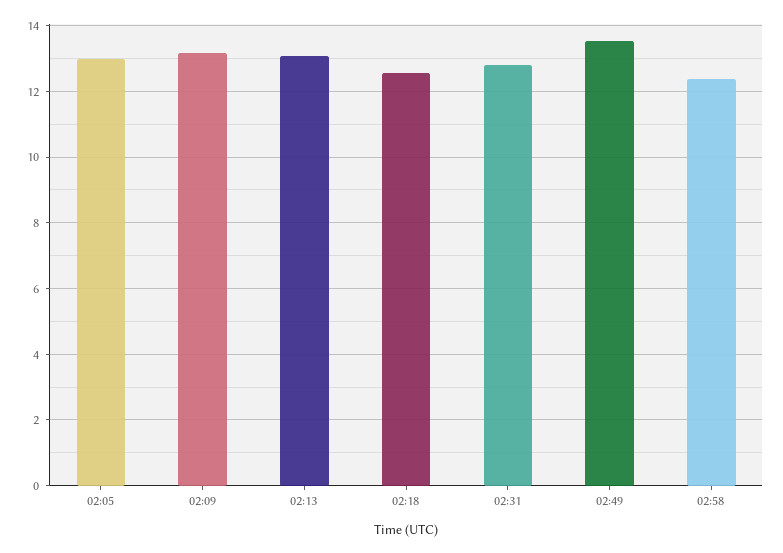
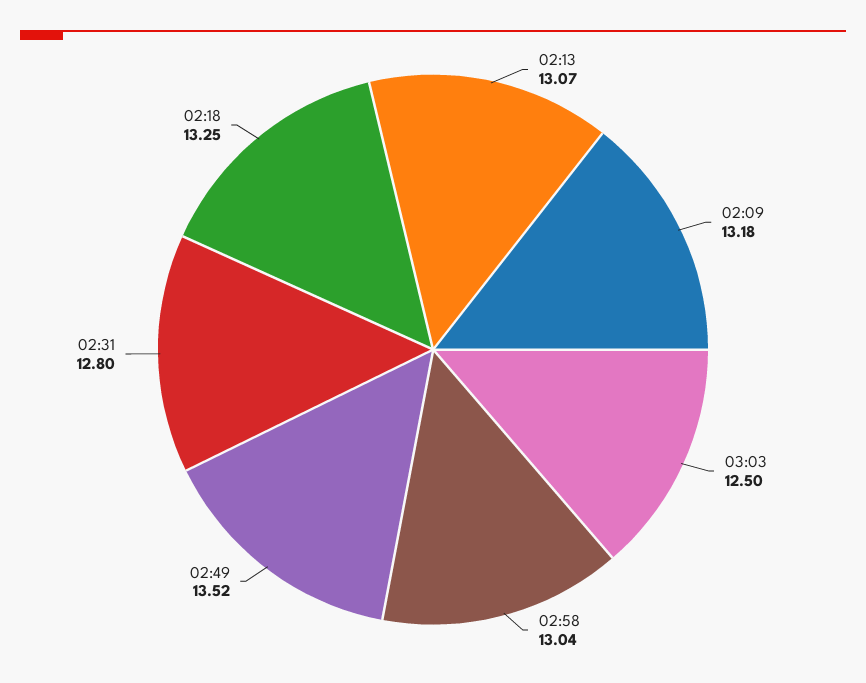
02:05: 13 -> none
02:18: 12.6 -> 13.25
02:58: 12.4 -> 13.04
03:03: none -> 12.5

